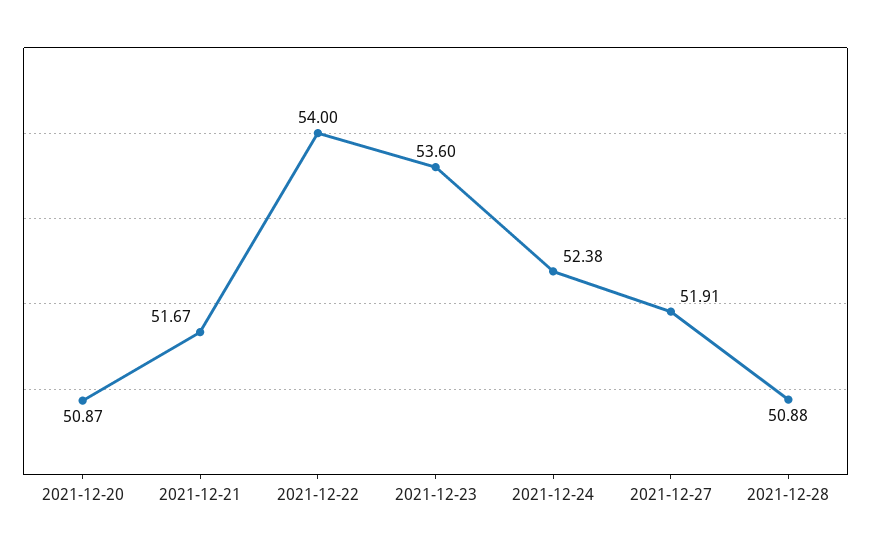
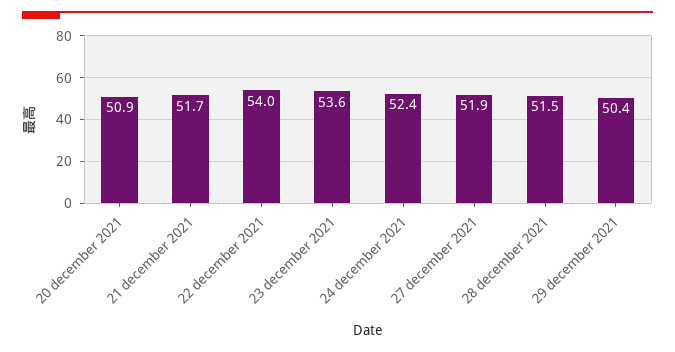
2021-12-28: 50.88 -> 51.5
29 december 2021: none -> 50.4

